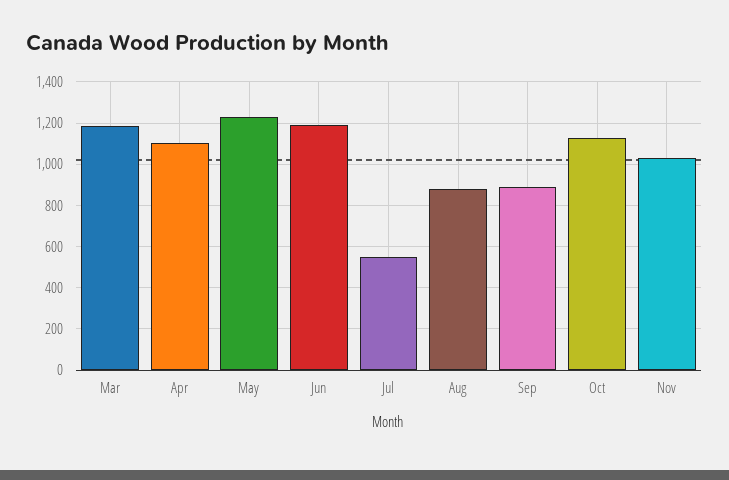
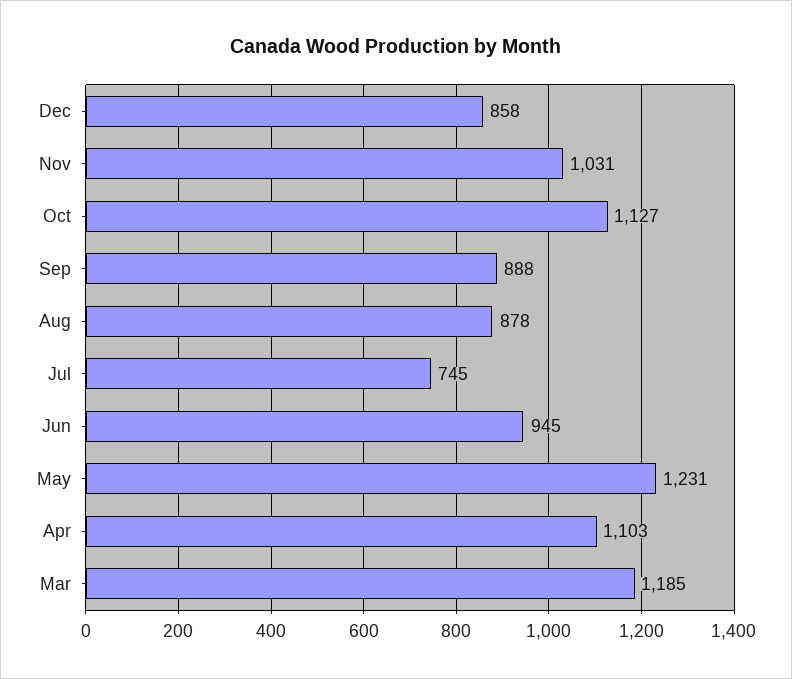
Jun: 1200 -> 945
Jul: 550 -> 745
Dec: none -> 858

